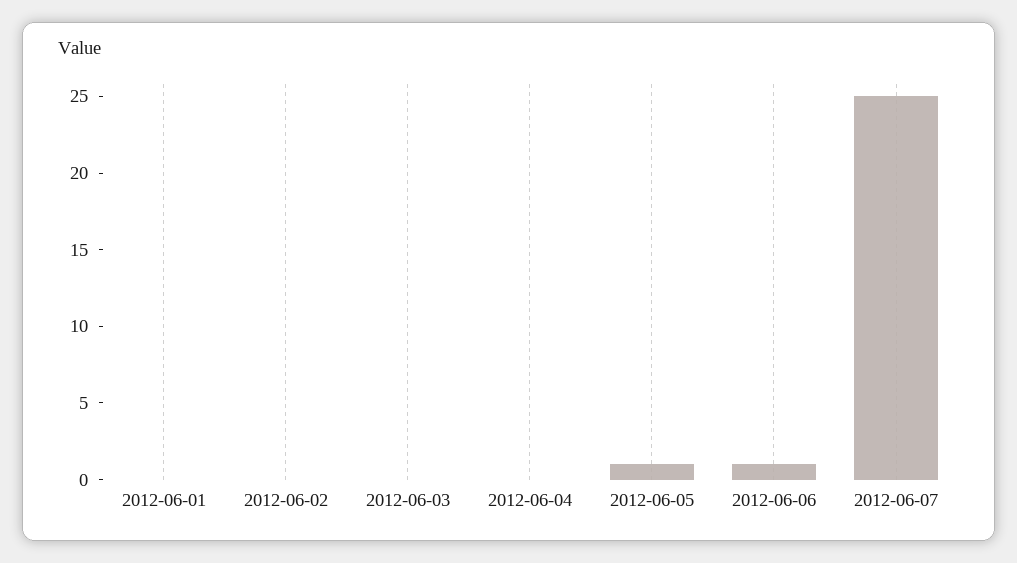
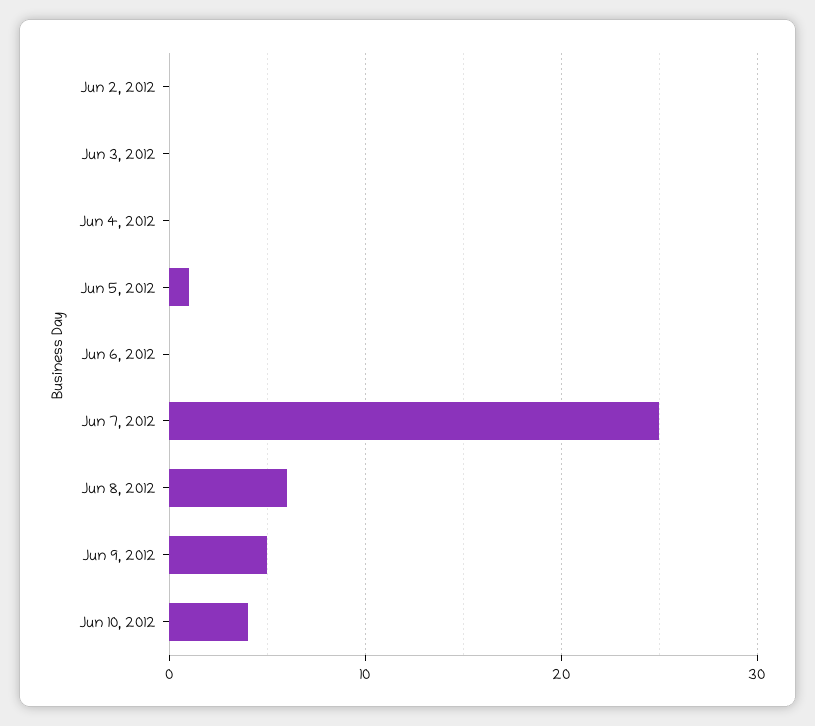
2012-06-01: 0 -> none
2012-06-06: 1 -> 0
Jun 8, 2012: none -> 6
Jun 9, 2012: none -> 5
Jun 10, 2012: none -> 4

